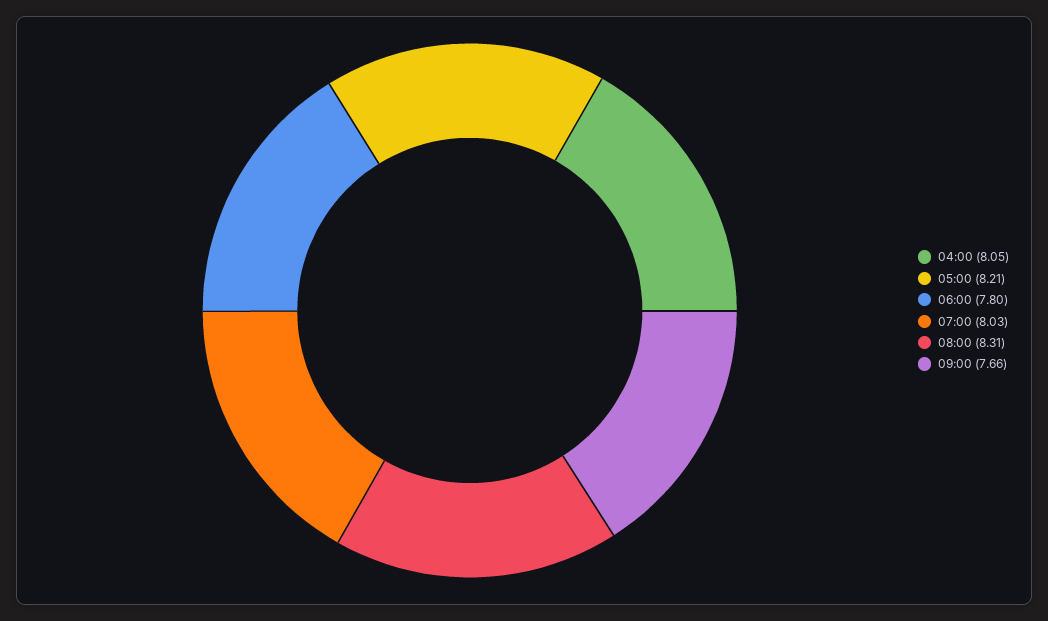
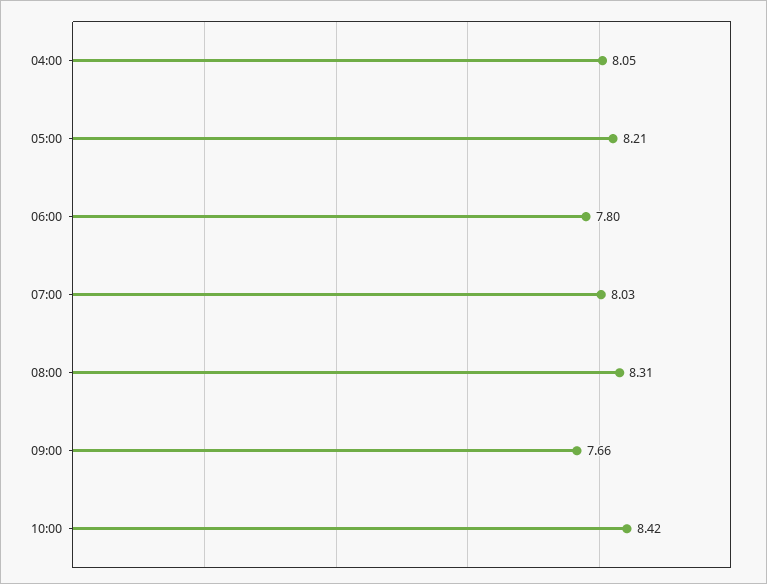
10:00: none -> 8.42

